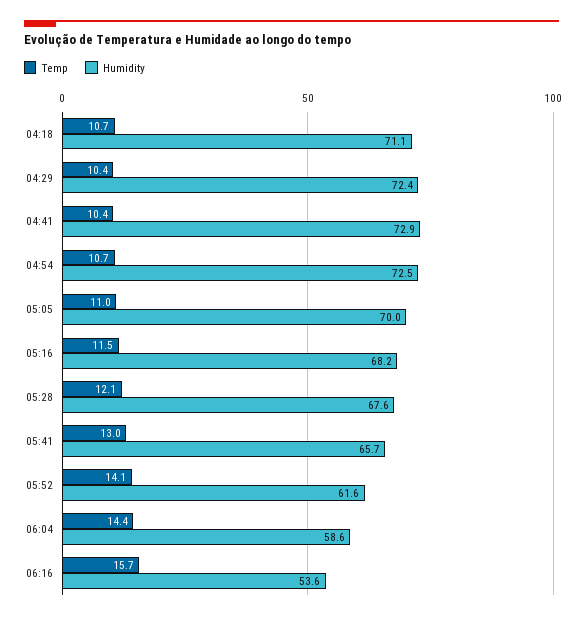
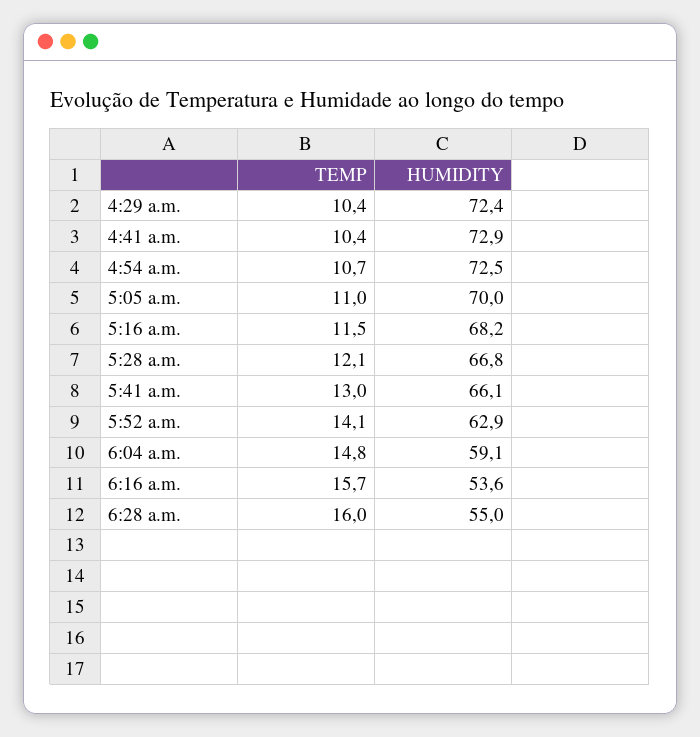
Temp, 04:18: 10.7 -> none
Humidity, 04:18: 71.1 -> none
Humidity, 05:28: 67.6 -> 66.8
Humidity, 05:41: 65.7 -> 66.1
Humidity, 05:52: 61.6 -> 62.9
Temp, 06:04: 14.4 -> 14.8
Humidity, 06:04: 58.6 -> 59.1
Temp, 6:28 a.m.: none -> 16
Humidity, 6:28 a.m.: none -> 55

